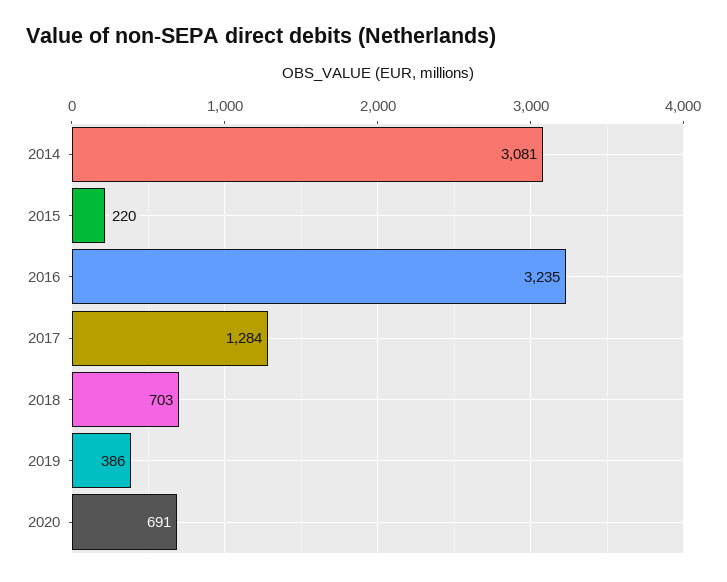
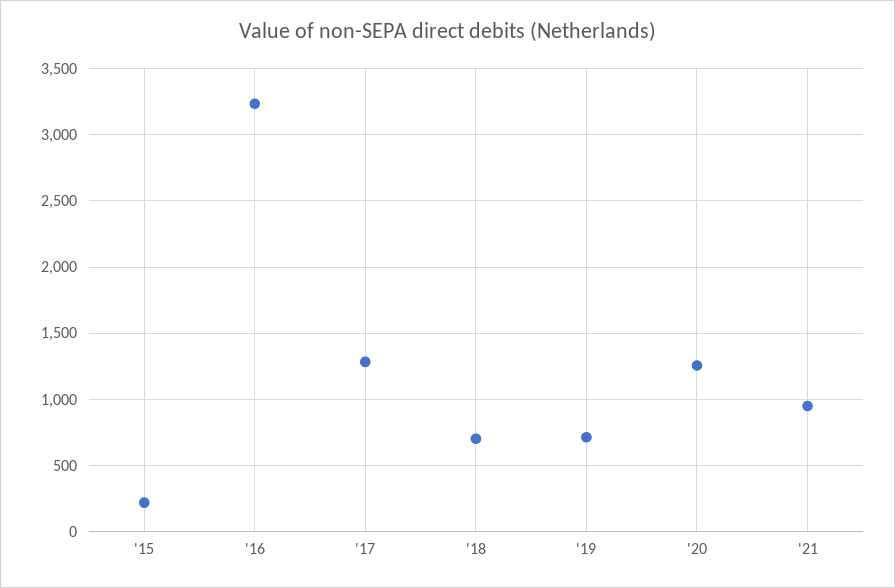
2014: 3081 -> none
2019: 386 -> 700
2020: 691 -> 1250
'21: none -> 950

